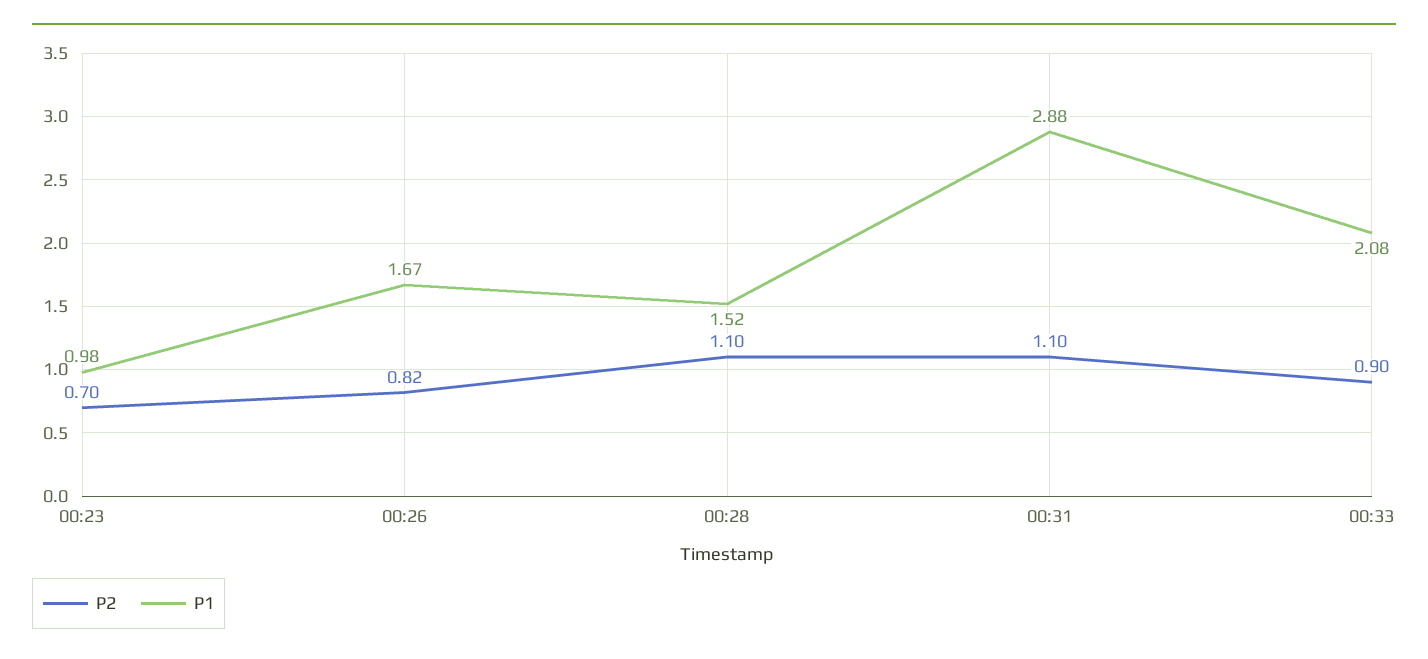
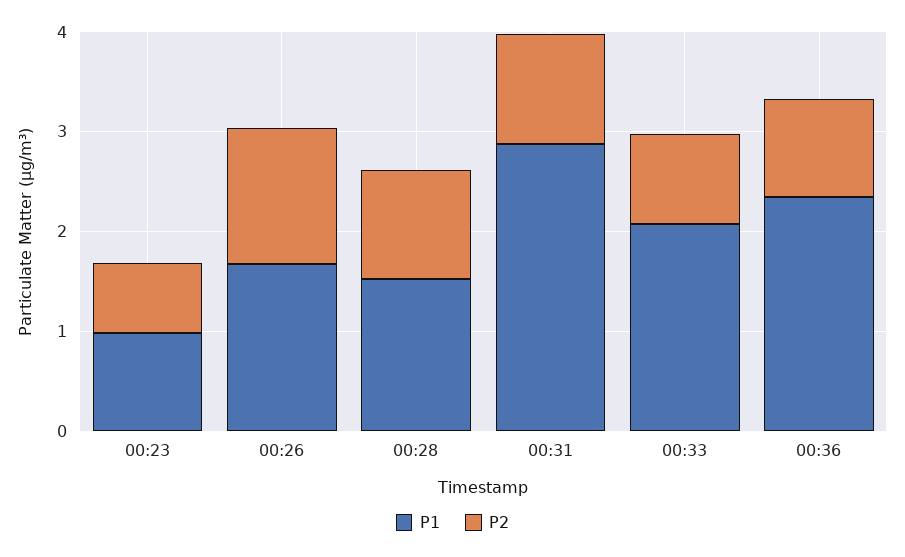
P2, 00:26: 0.82 -> 1.4
P1, 00:36: none -> 2.4
P2, 00:36: none -> 1

